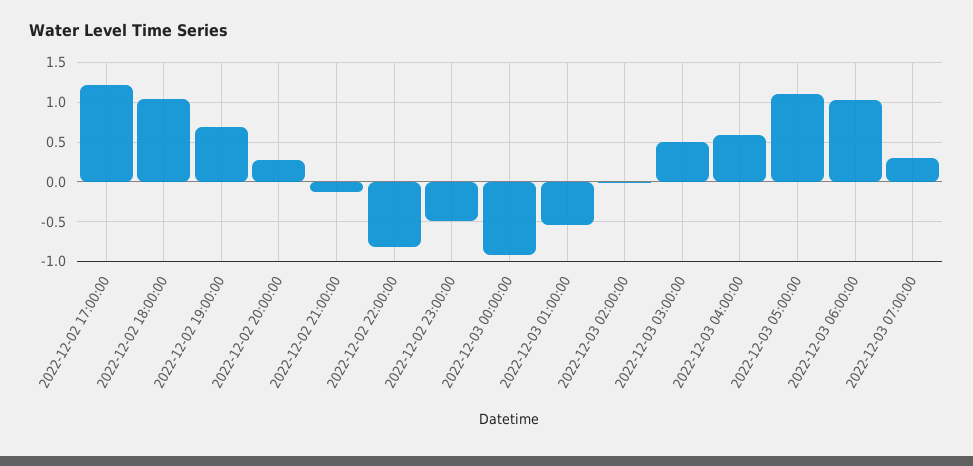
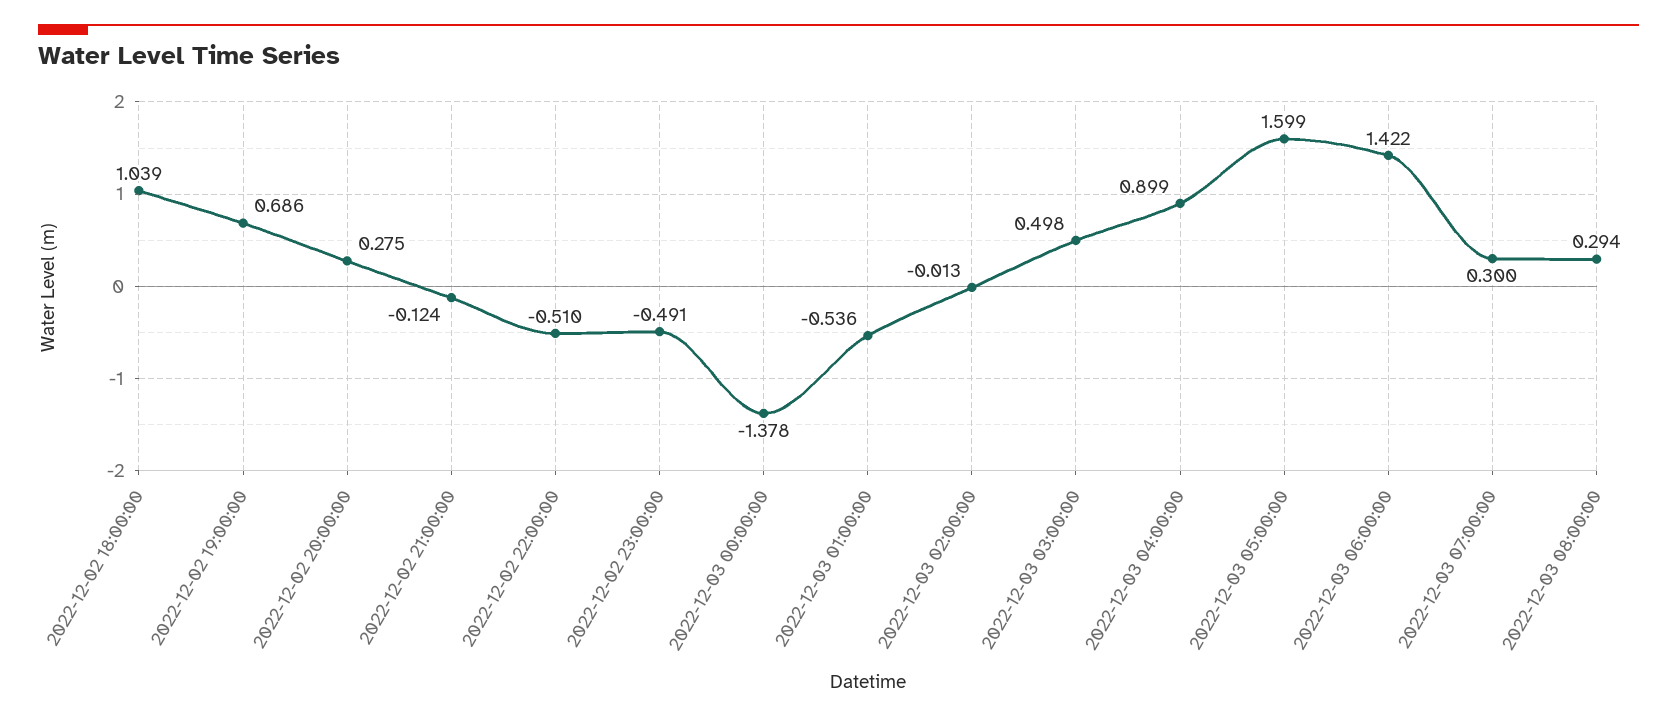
2022-12-02 17:00:00: 1.2 -> none
2022-12-02 22:00:00: -0.8 -> -0.51
2022-12-03 00:00:00: -0.9 -> -1.378
2022-12-03 04:00:00: 0.6 -> 0.899
2022-12-03 05:00:00: 1.1 -> 1.599
2022-12-03 06:00:00: 1 -> 1.422
2022-12-03 08:00:00: none -> 0.294

